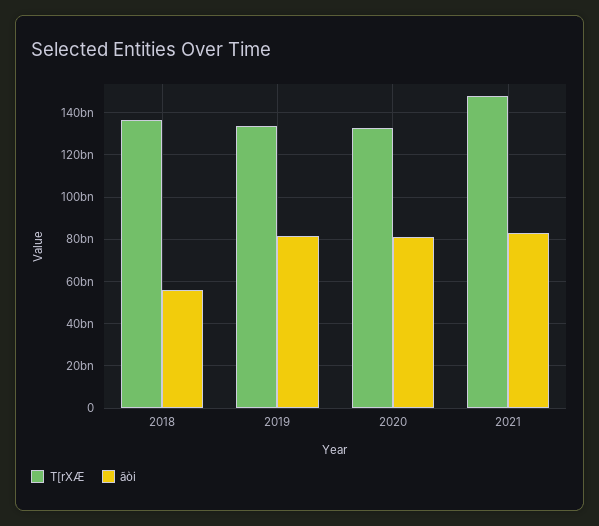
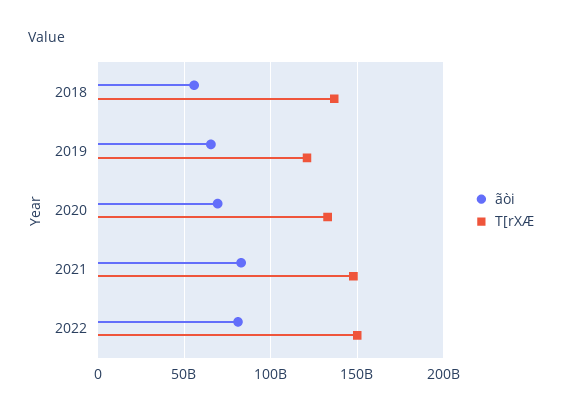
T[rXÆ, 2019: 135000000000 -> 120000000000
ãòi, 2019: 80000000000 -> 65000000000
ãòi, 2020: 80000000000 -> 70000000000
ãòi, 2022: none -> 80000000000
T[rXÆ, 2022: none -> 150000000000

